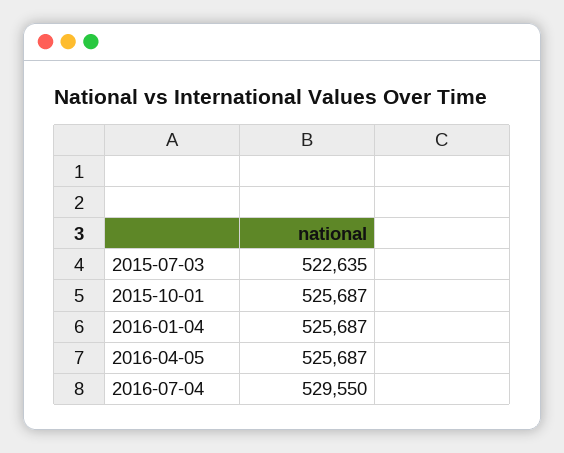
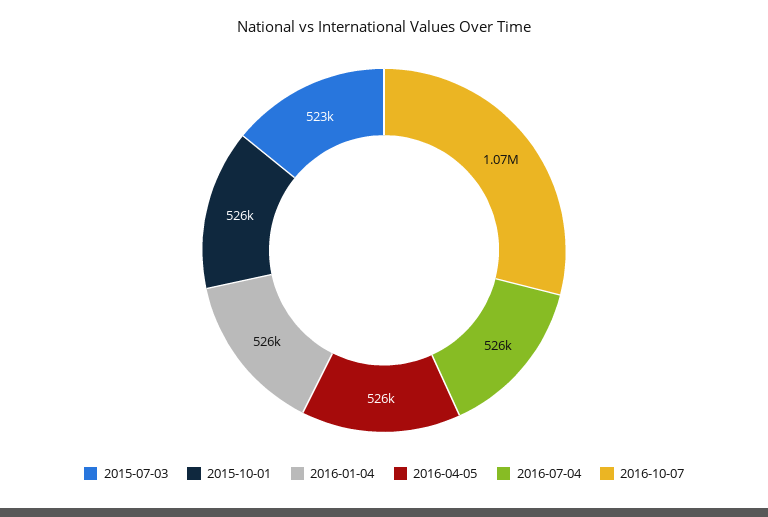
2016-07-04: 529550 -> 526000
2016-10-07: none -> 1070000

